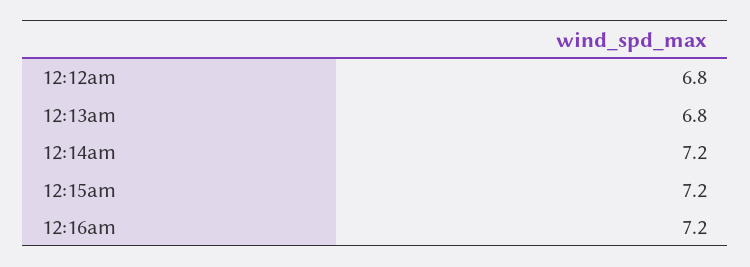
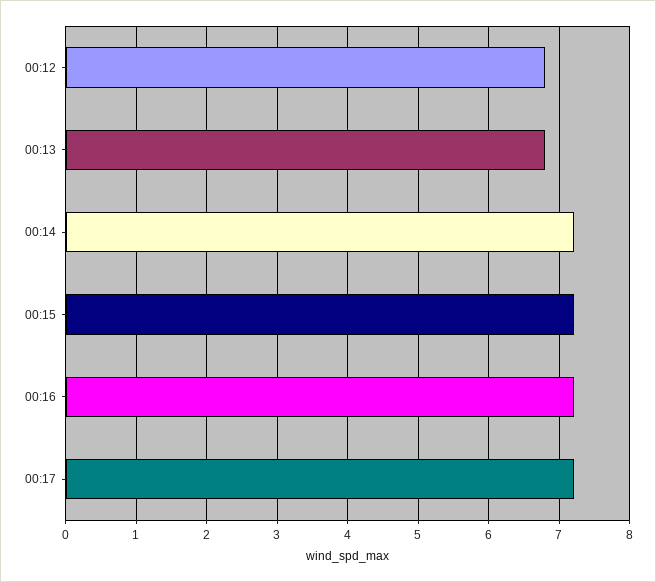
00:17: none -> 7.2

